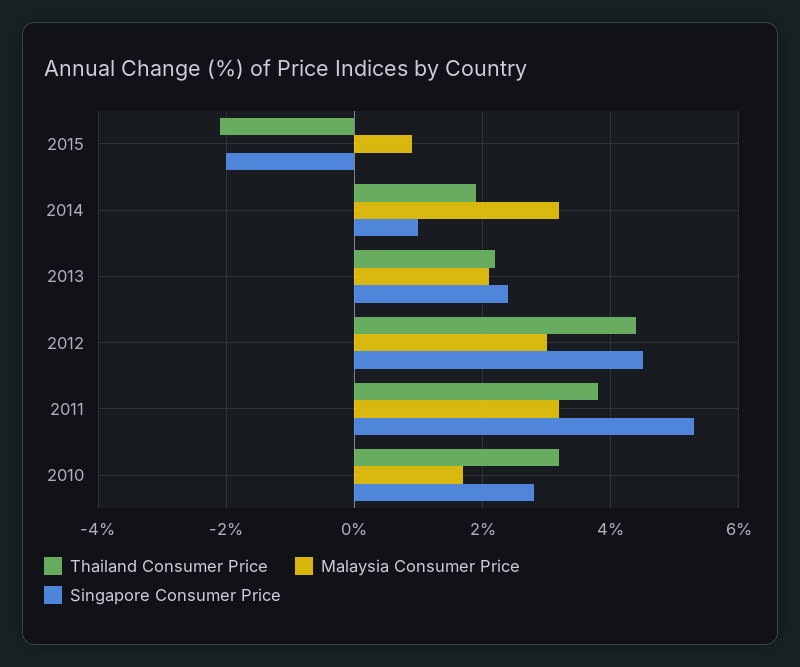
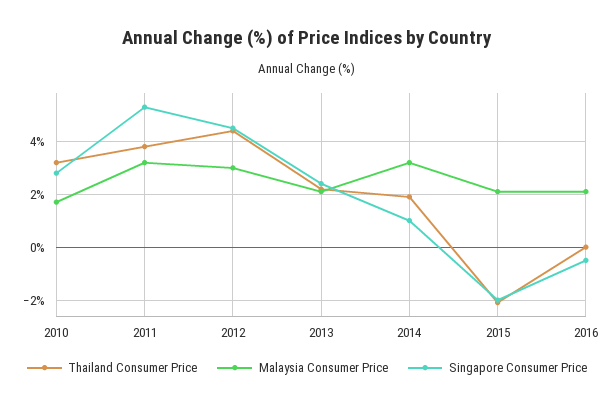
Malaysia Consumer Price, 2015: 1 -> 2
Thailand Consumer Price, 2016: none -> 0
Malaysia Consumer Price, 2016: none -> 2
Singapore Consumer Price, 2016: none -> -0.5

